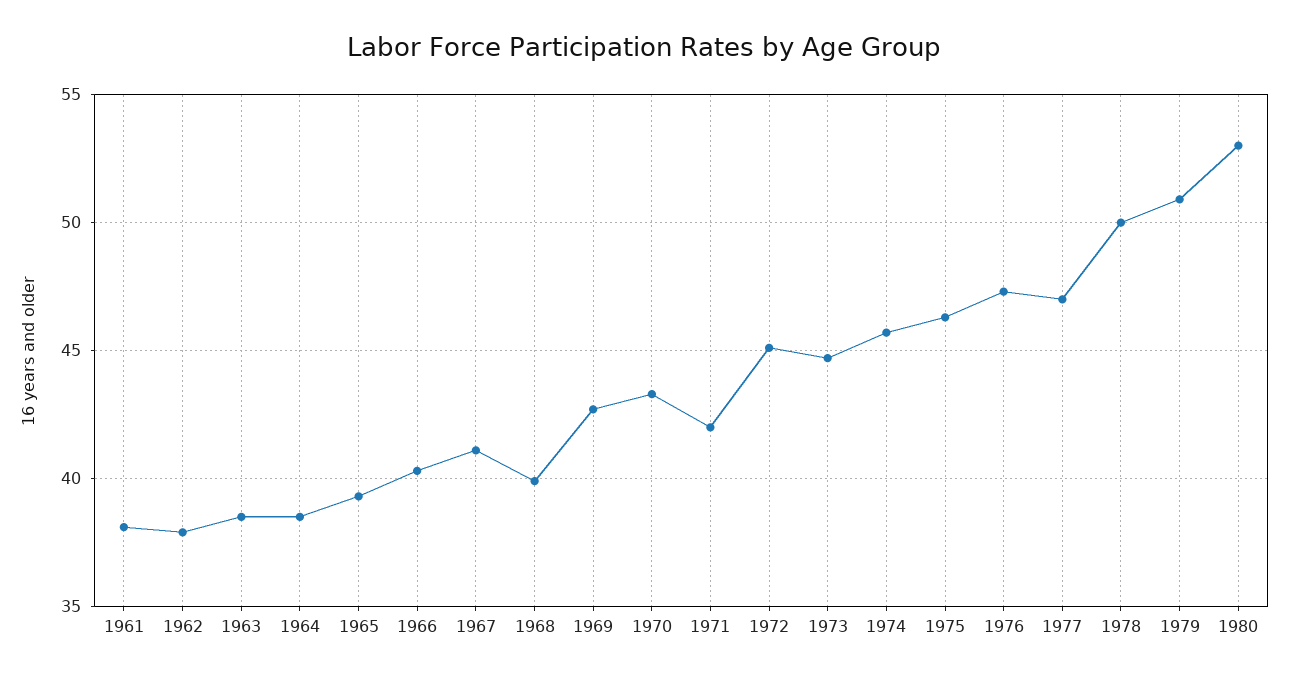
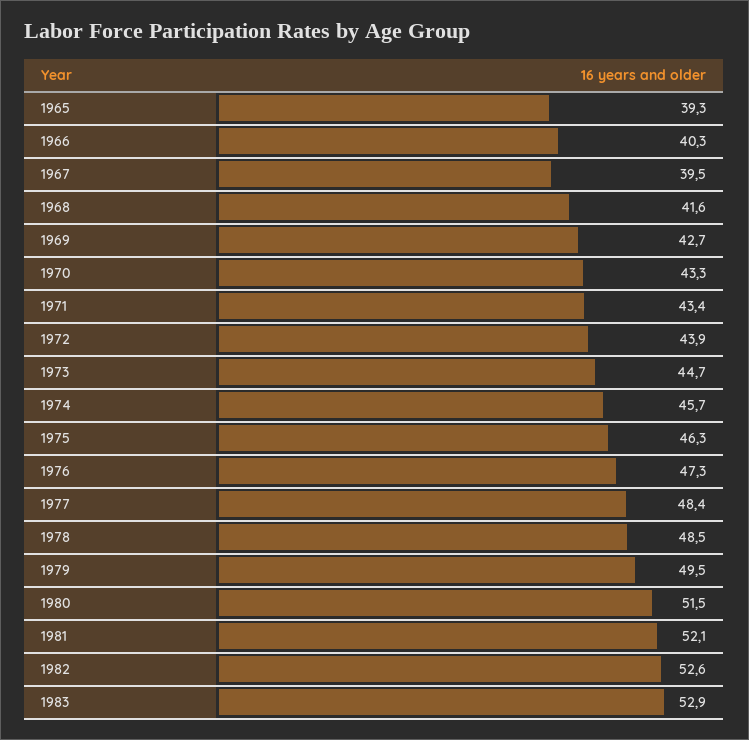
1961: 38 -> none
1962: 38 -> none
1963: 38.5 -> none
1964: 38.5 -> none
1967: 41 -> 39.5
1968: 40 -> 41.6
1971: 42 -> 43.4
1972: 45 -> 43.9
1977: 47 -> 48.4
1978: 50 -> 48.5
1979: 51 -> 49.5
1980: 53 -> 51.5
1981: none -> 52.1
1982: none -> 52.6
1983: none -> 52.9

